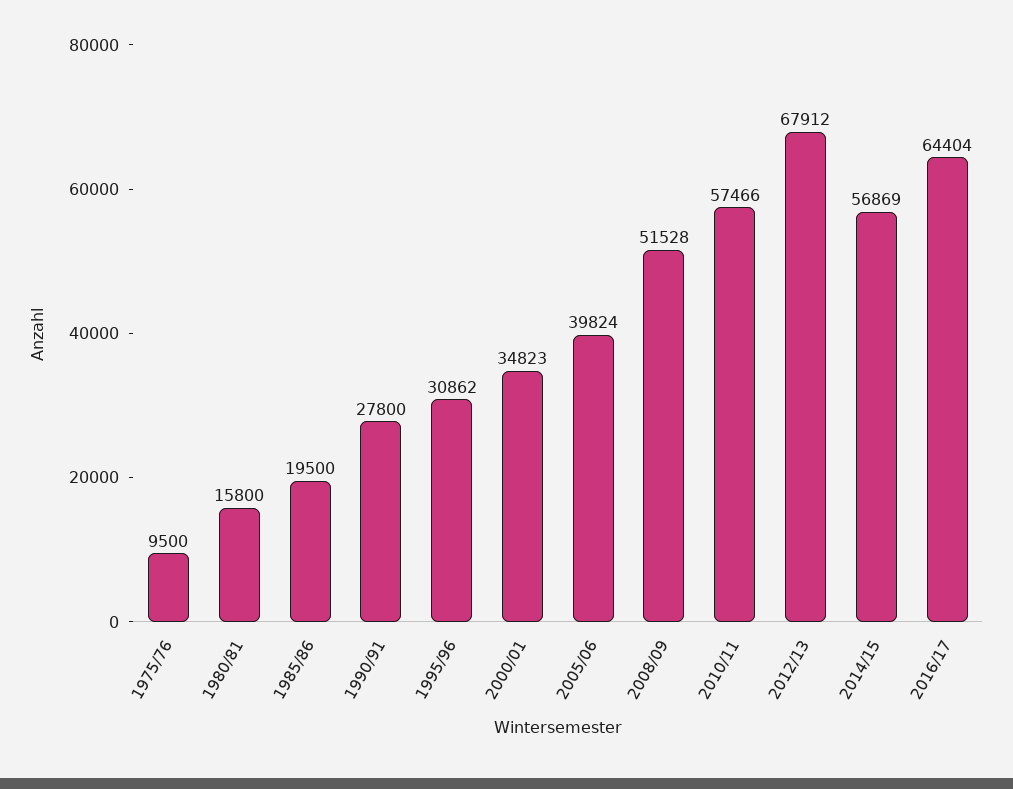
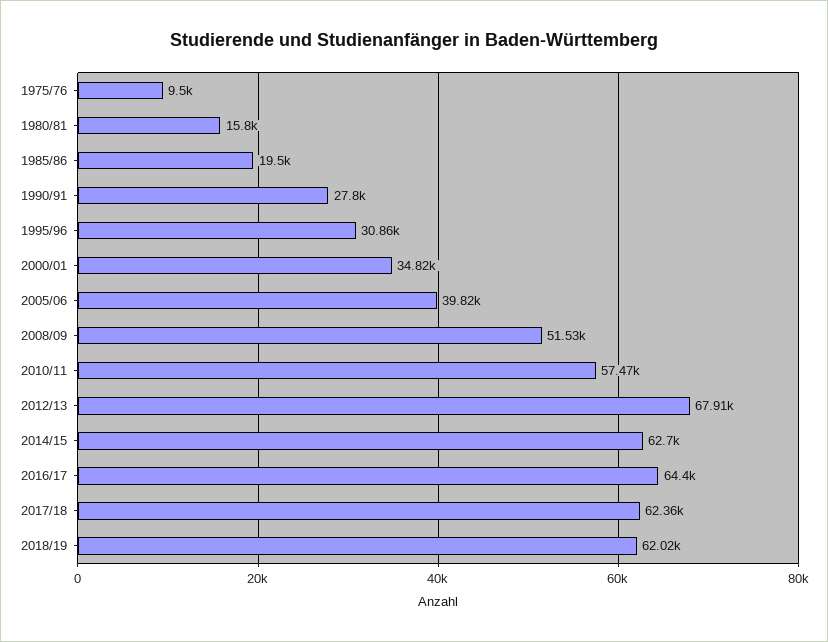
2014/15: 56869 -> 62700
2017/18: none -> 62360
2018/19: none -> 62020

